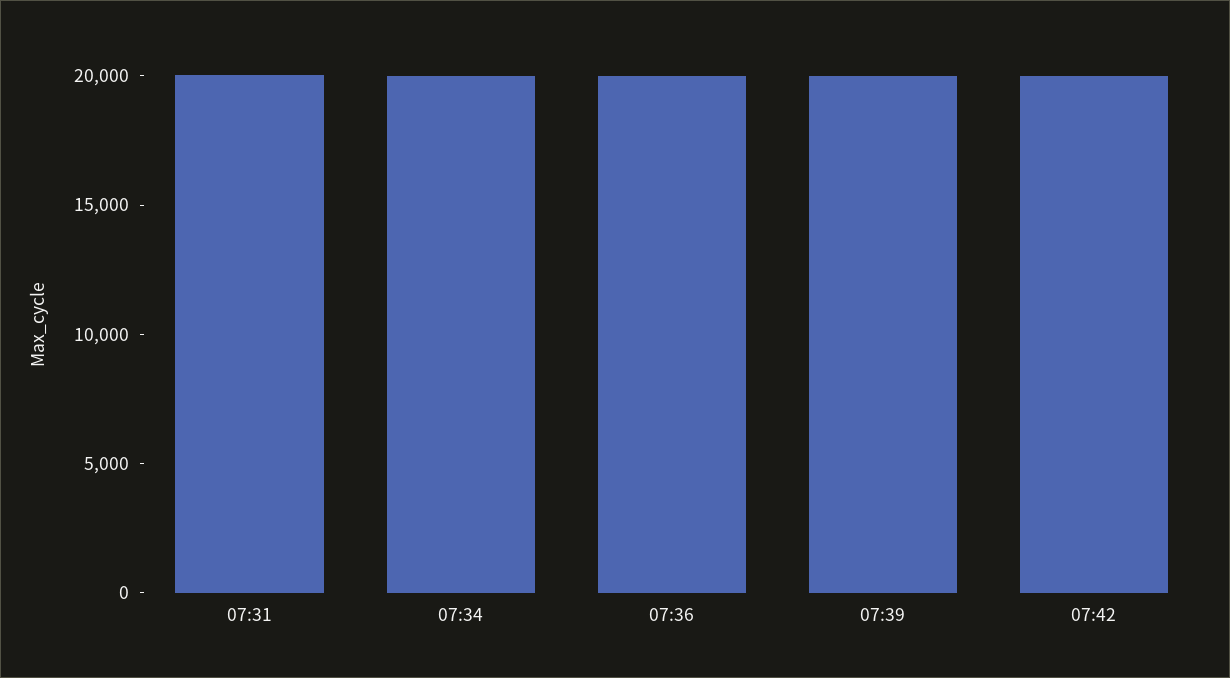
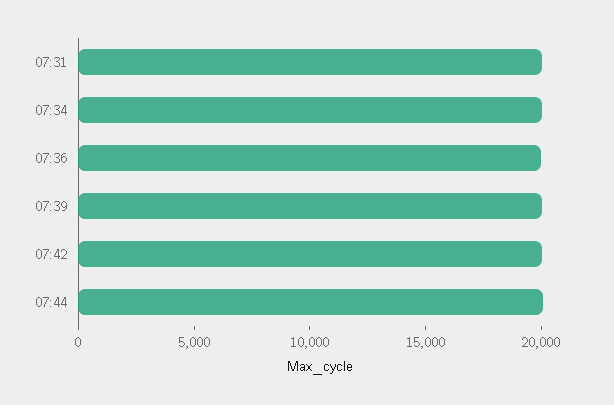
07:44: none -> 20000

